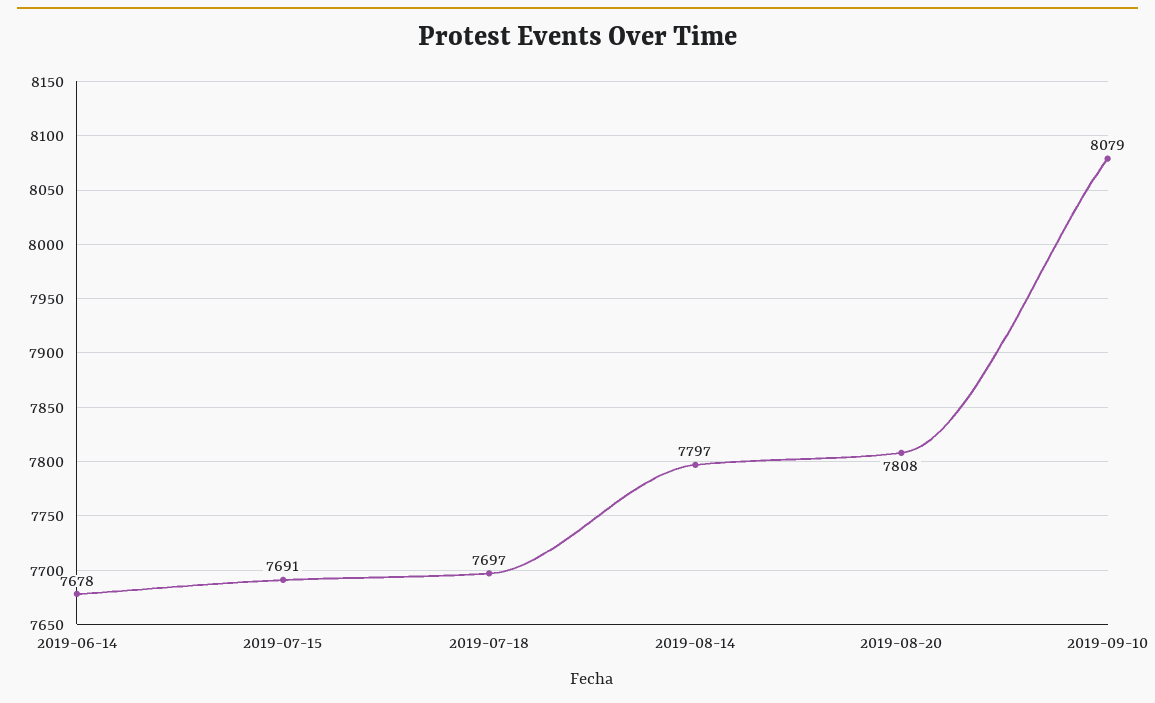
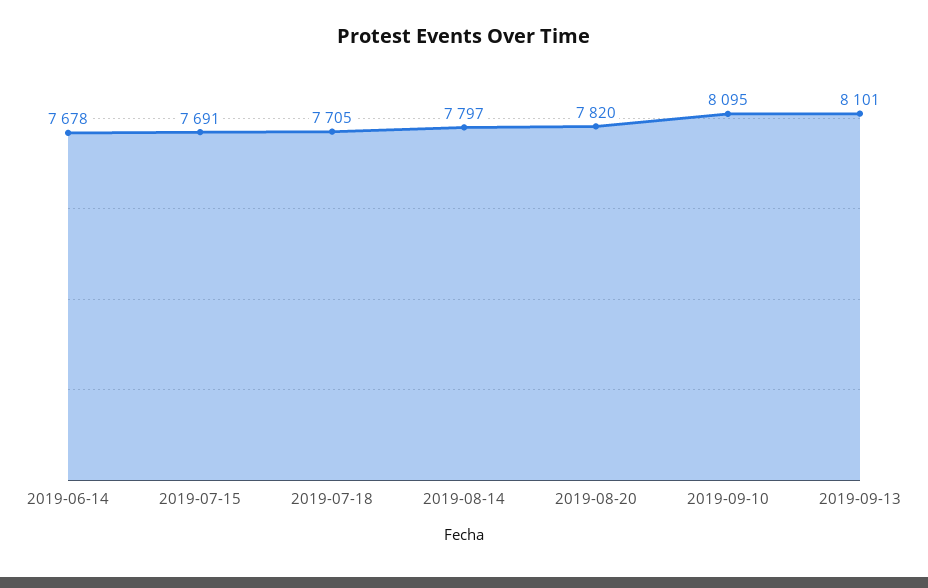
2019-07-18: 7697 -> 7705
2019-08-20: 7808 -> 7820
2019-09-10: 8079 -> 8095
2019-09-13: none -> 8101

